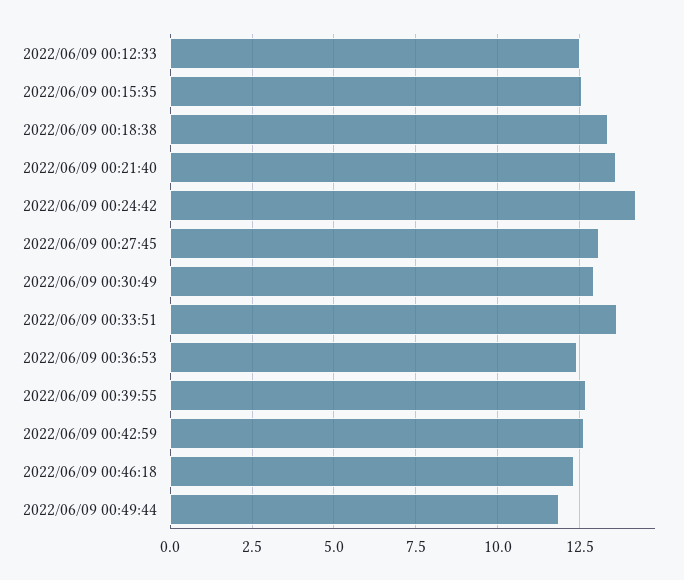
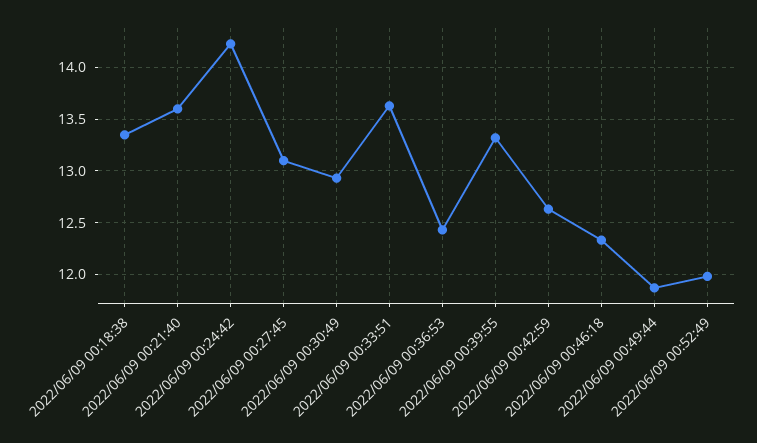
2022/06/09 00:12:33: 12.5 -> none
2022/06/09 00:15:35: 12.5 -> none
2022/06/09 00:39:55: 12.75 -> 13.3
2022/06/09 00:52:49: none -> 12

